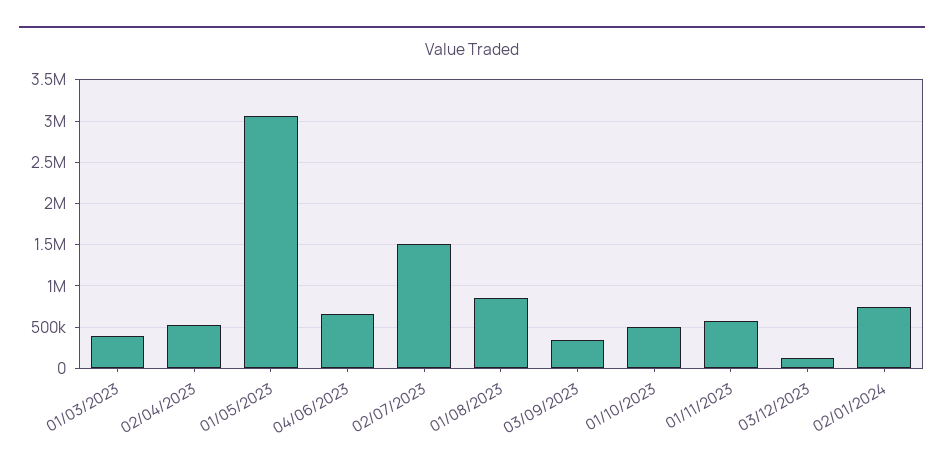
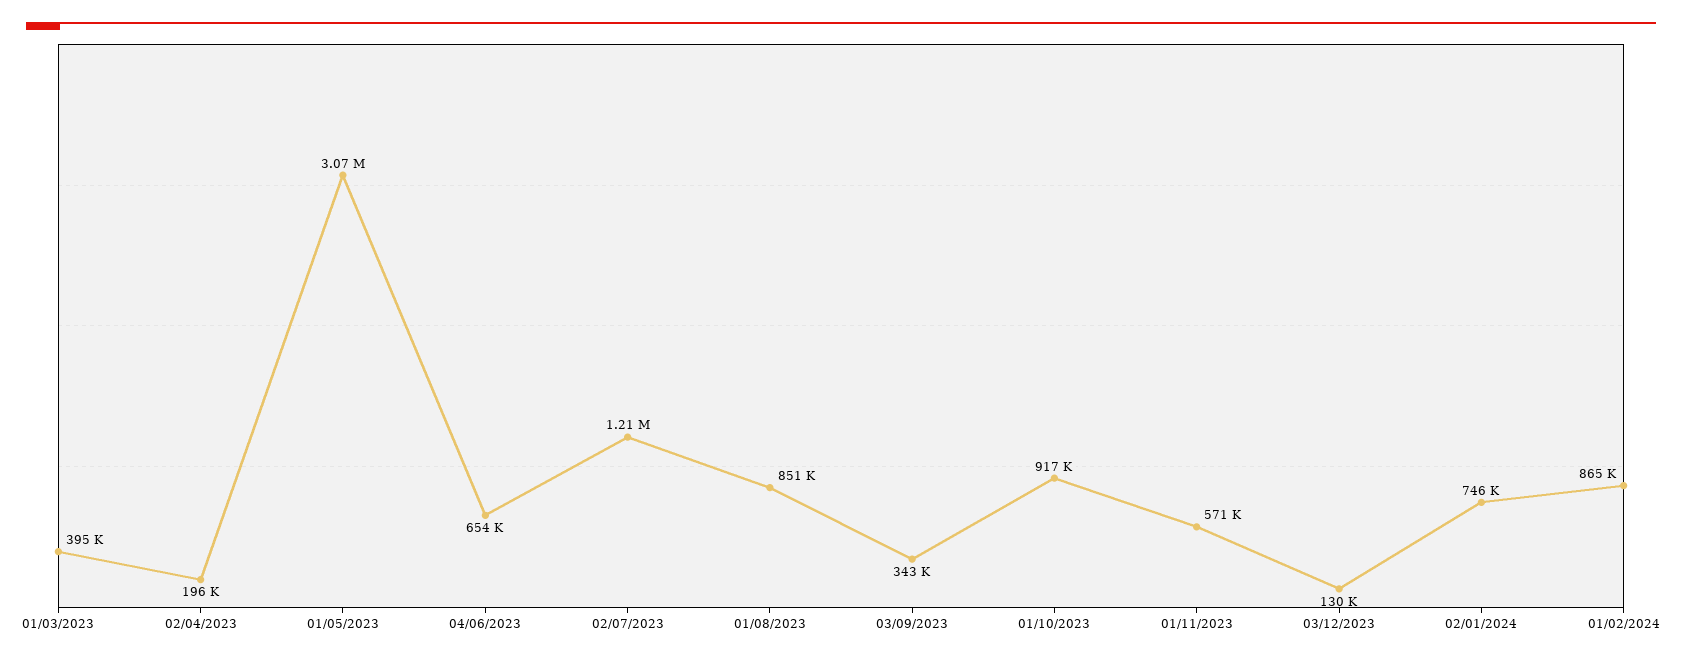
02/04/2023: 500000 -> 196000
02/07/2023: 1500000 -> 1210000
01/10/2023: 500000 -> 917000
01/02/2024: none -> 865000

